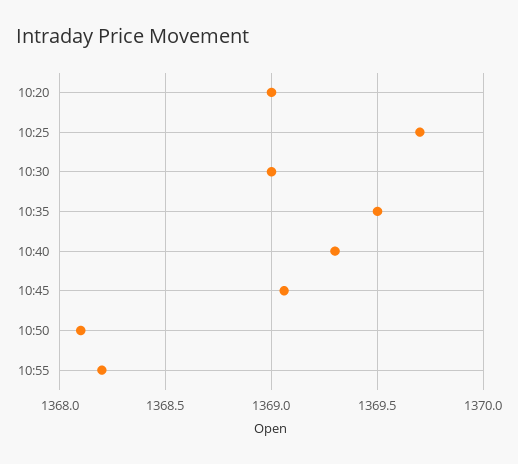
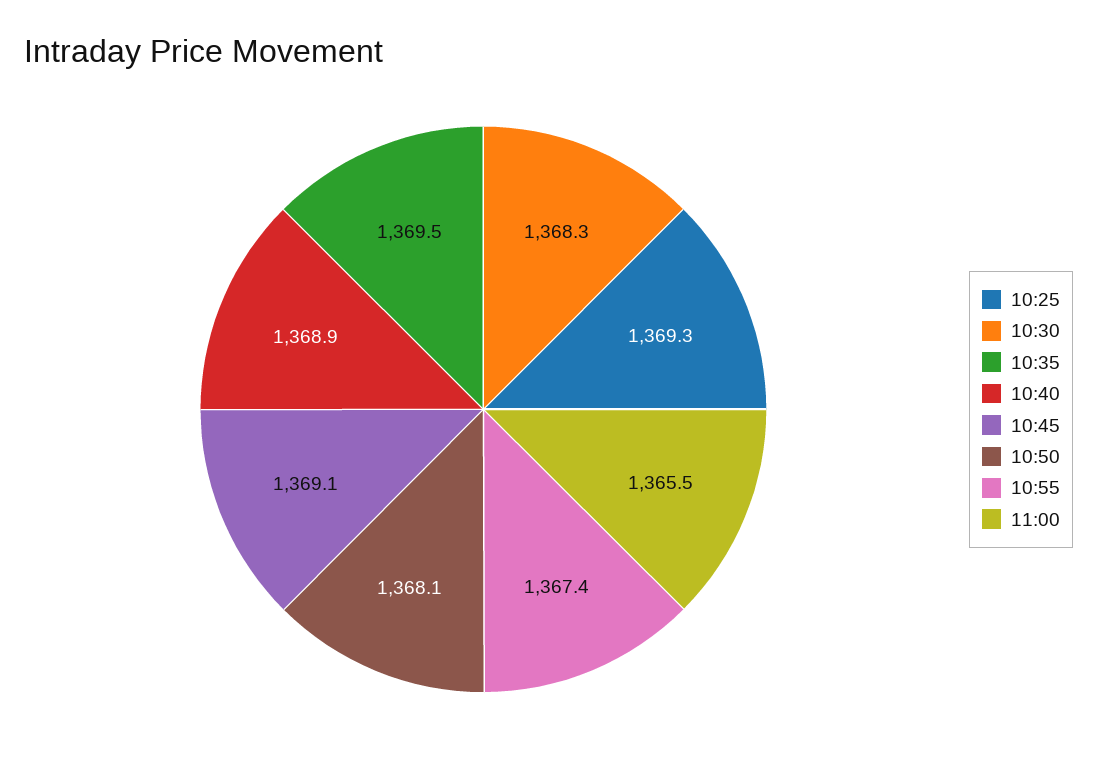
10:20: 1369 -> none
10:25: 1369.7 -> 1369.3
10:30: 1369 -> 1368.3
10:40: 1369.3 -> 1368.9
10:55: 1368.2 -> 1367.4
11:00: none -> 1365.5

